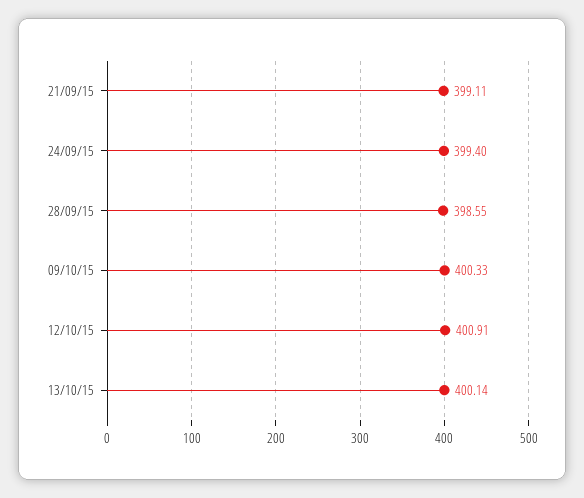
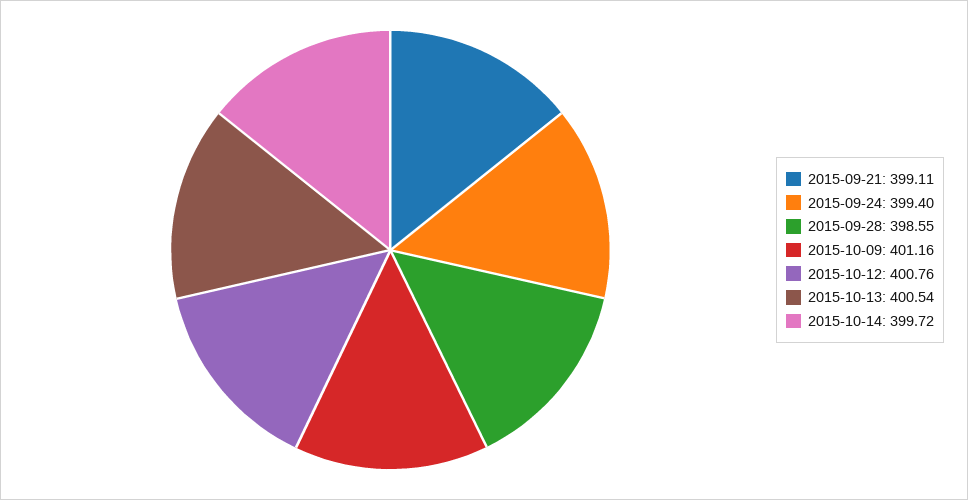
09/10/15: 400.33 -> 401.16
12/10/15: 400.91 -> 400.76
13/10/15: 400.14 -> 400.54
2015-10-14: none -> 399.72

